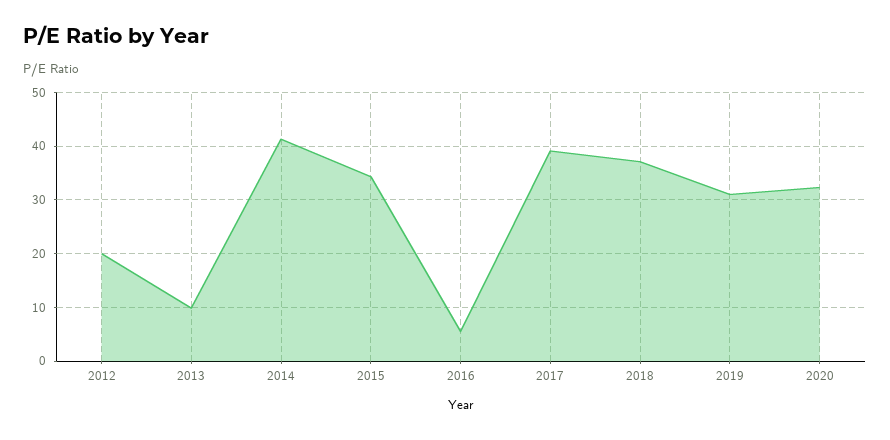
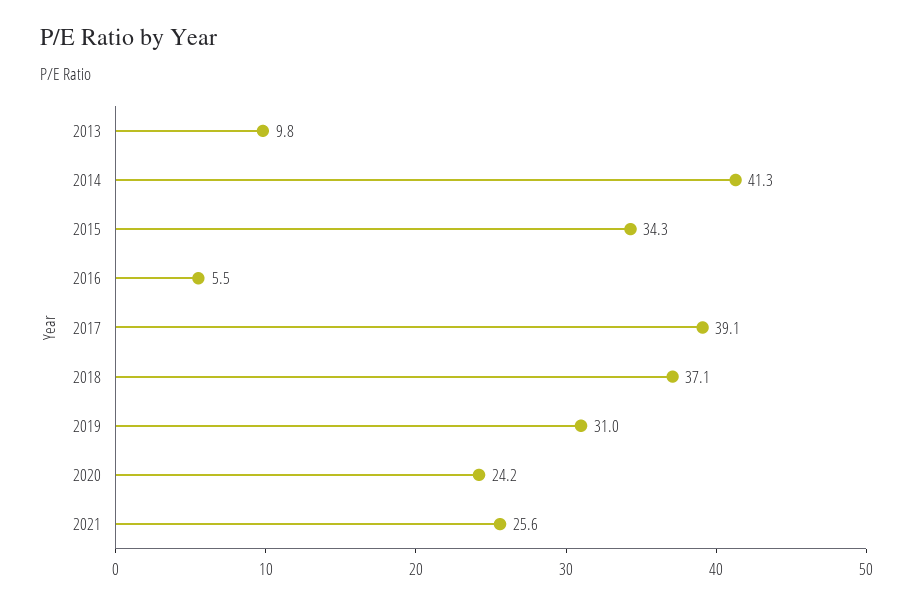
2012: 20 -> none
2020: 32 -> 24.2
2021: none -> 25.6

